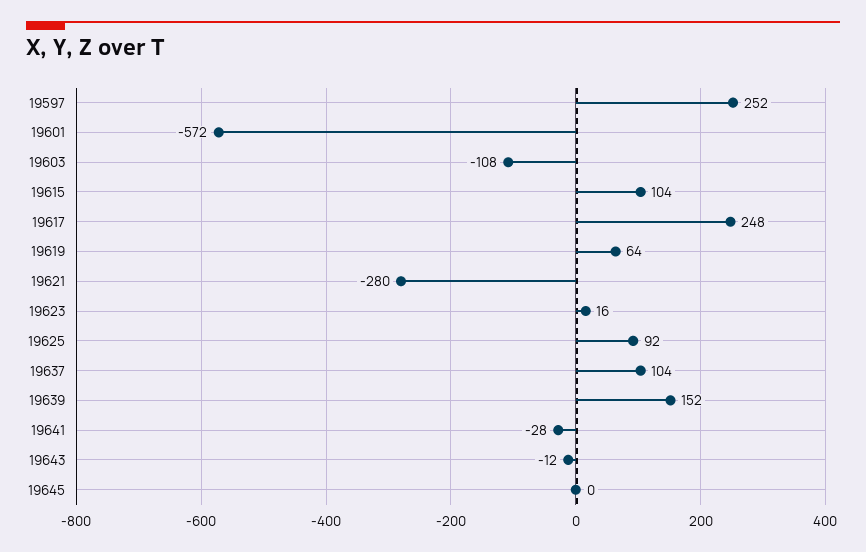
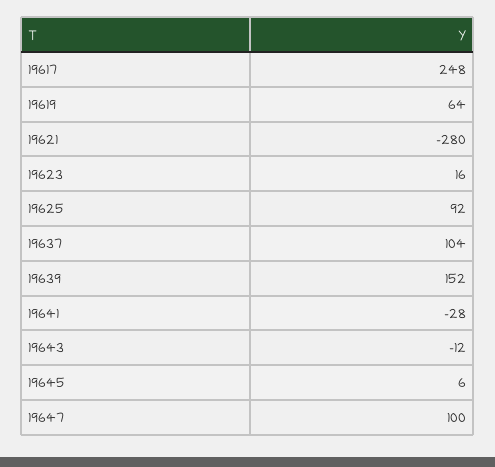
19597: 252 -> none
19601: -572 -> none
19603: -108 -> none
19615: 104 -> none
19645: 0 -> 6
19647: none -> 100

